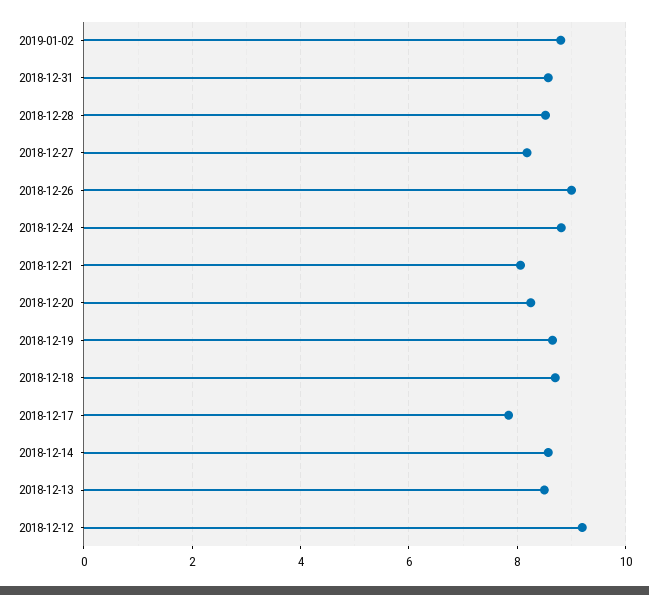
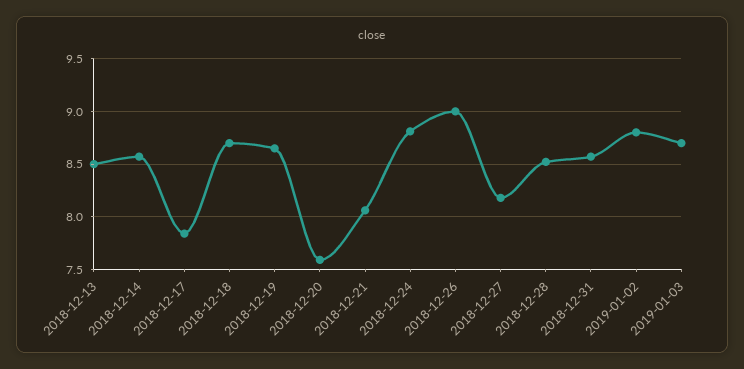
2018-12-20: 8.2 -> 7.6
2018-12-12: 9.2 -> none
2019-01-03: none -> 8.7

